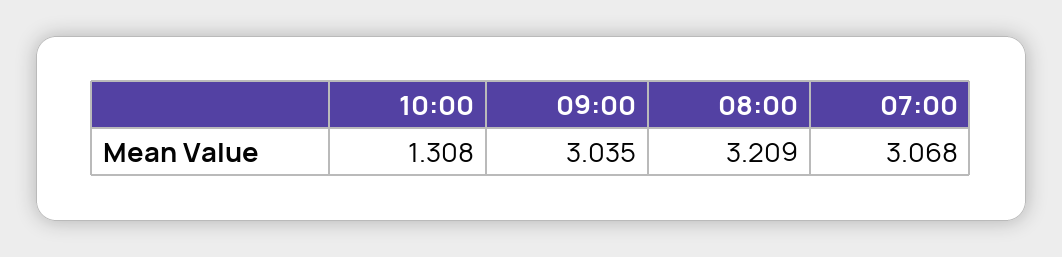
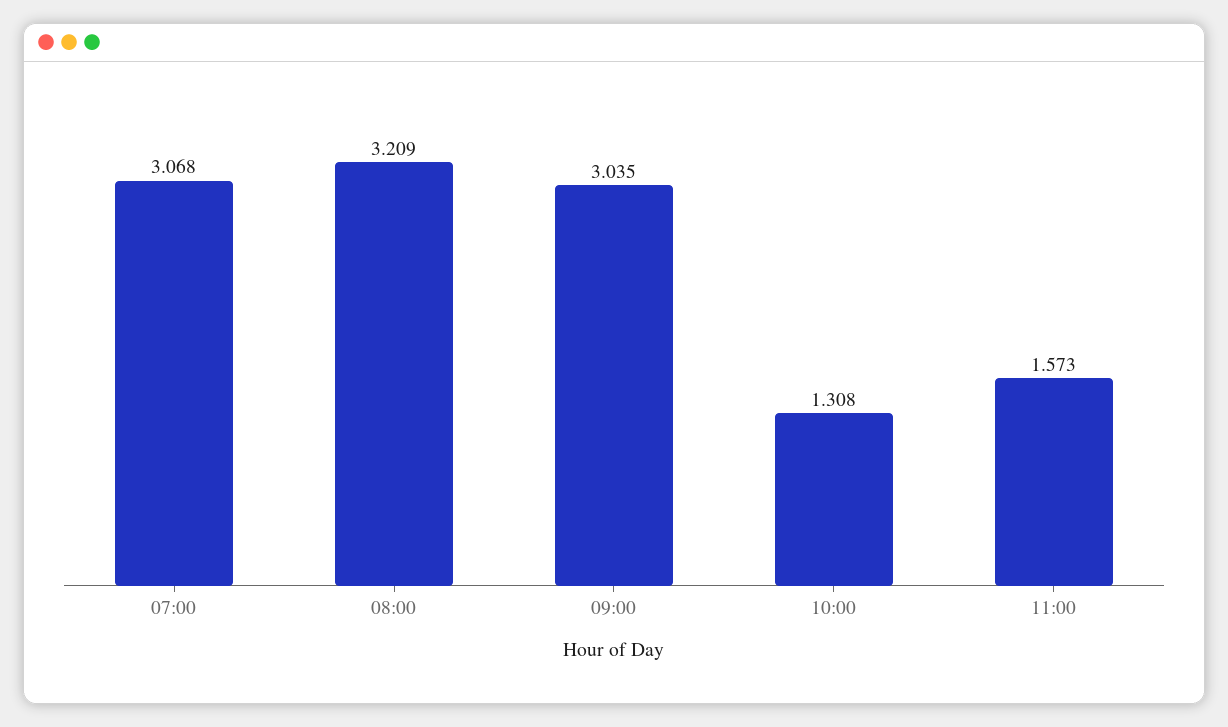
11:00: none -> 1.573

